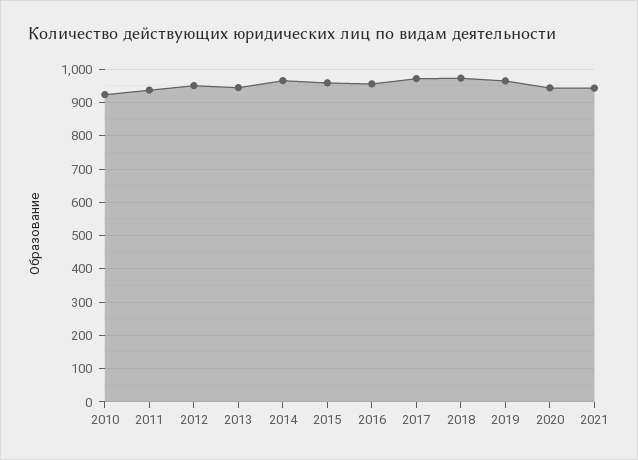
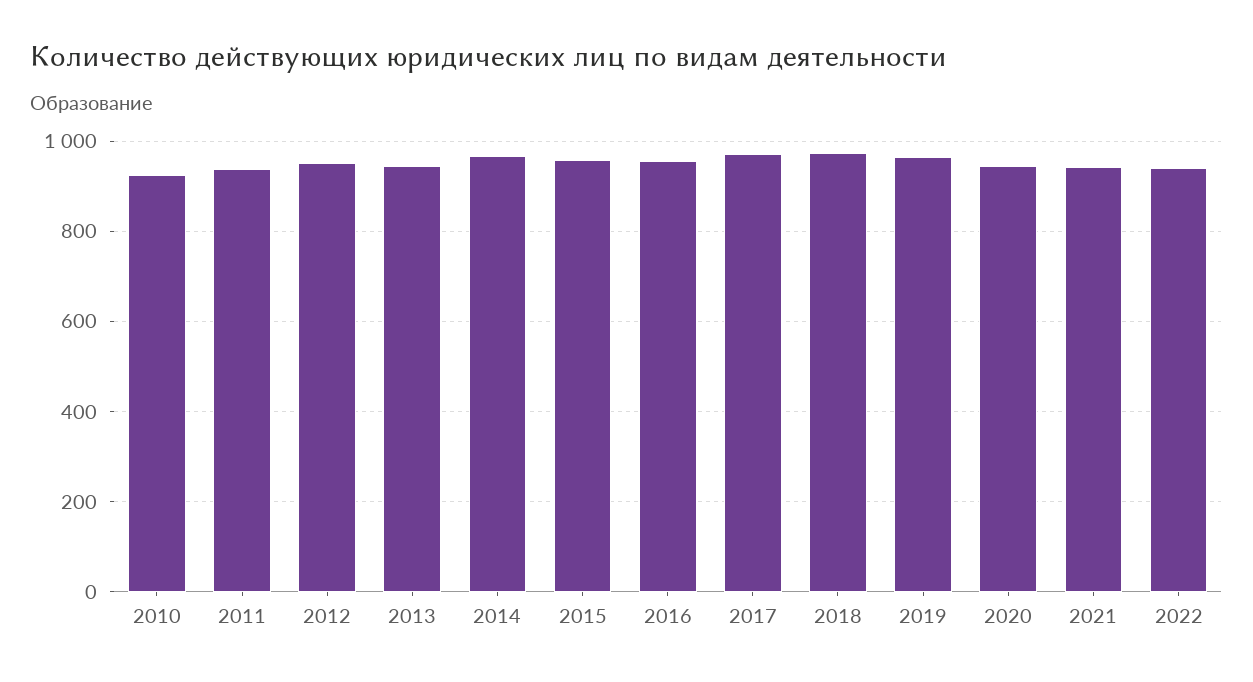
2022: none -> 940

